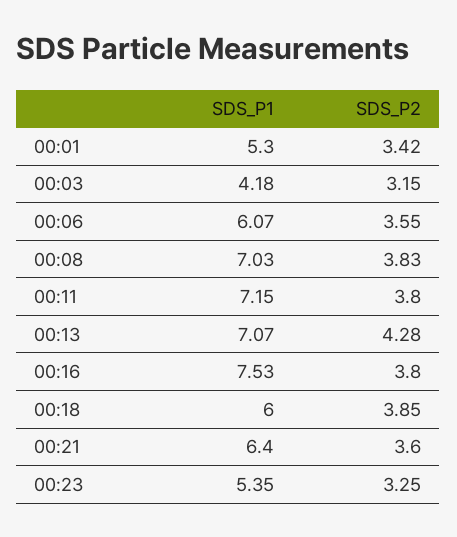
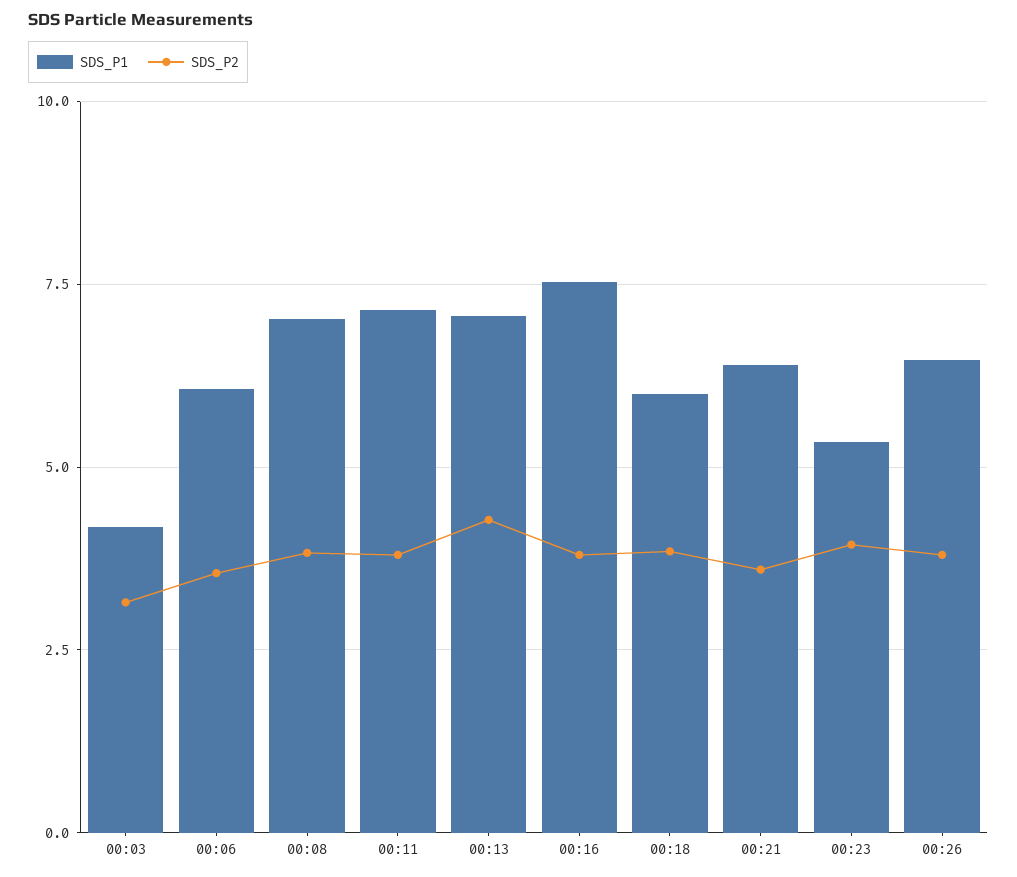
SDS_P1, 00:01: 5.3 -> none
SDS_P2, 00:01: 3.42 -> none
SDS_P2, 00:23: 3.25 -> 4
SDS_P1, 00:26: none -> 6.5
SDS_P2, 00:26: none -> 3.75

